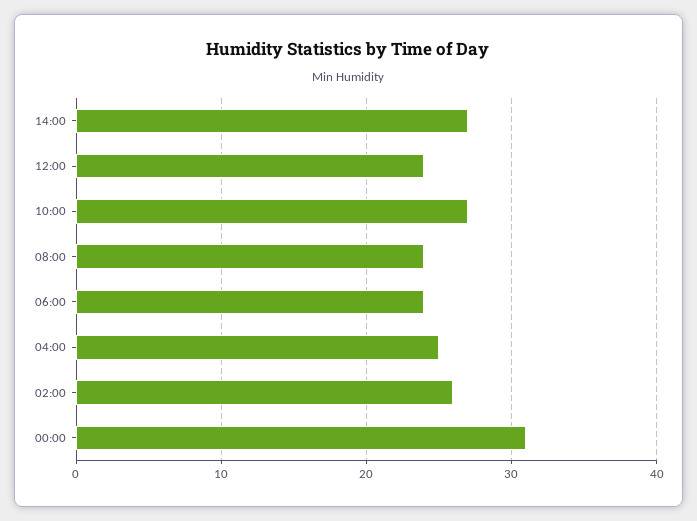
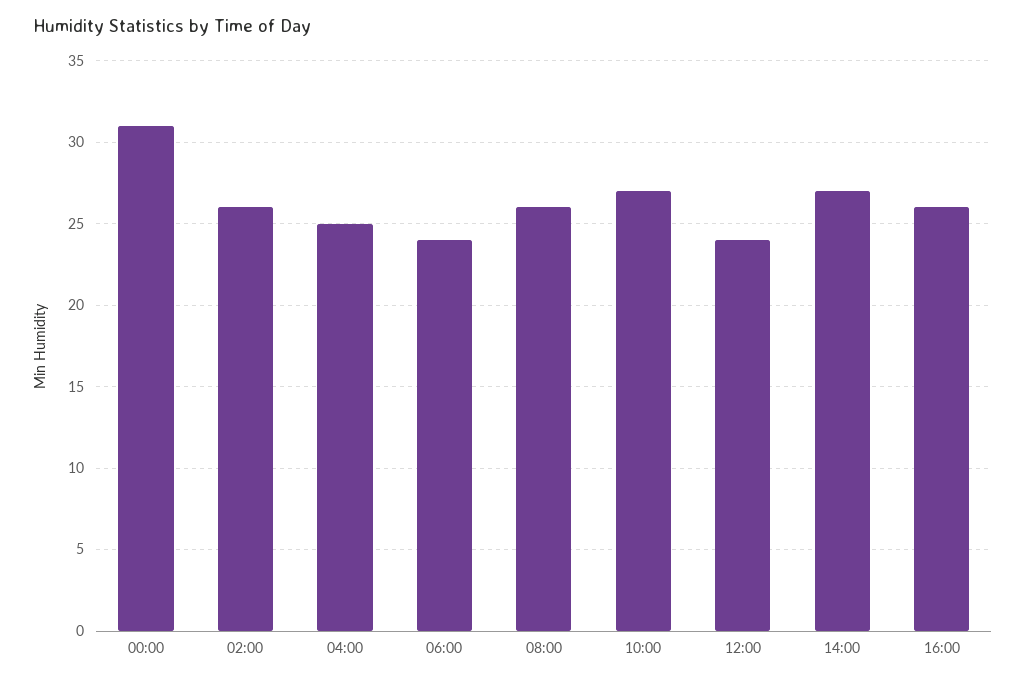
08:00: 24 -> 26
16:00: none -> 26

